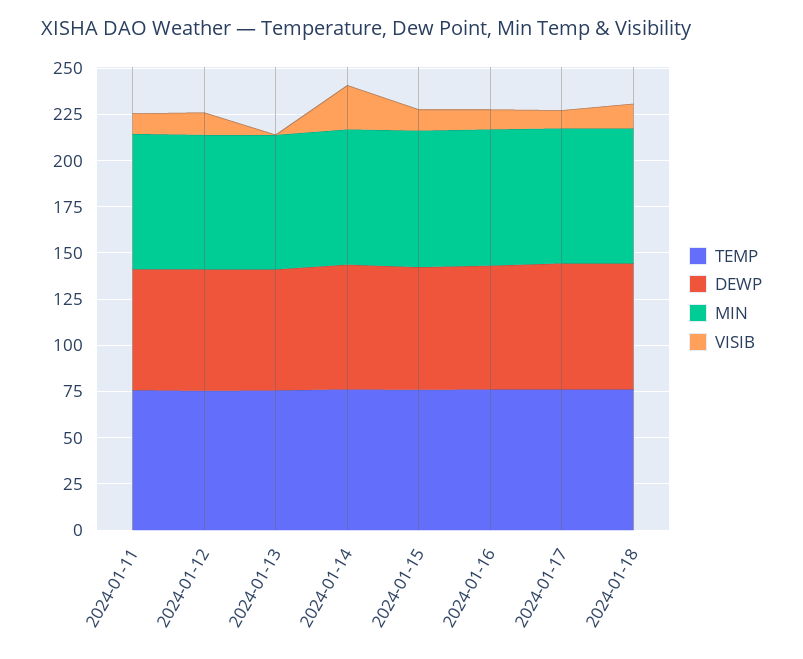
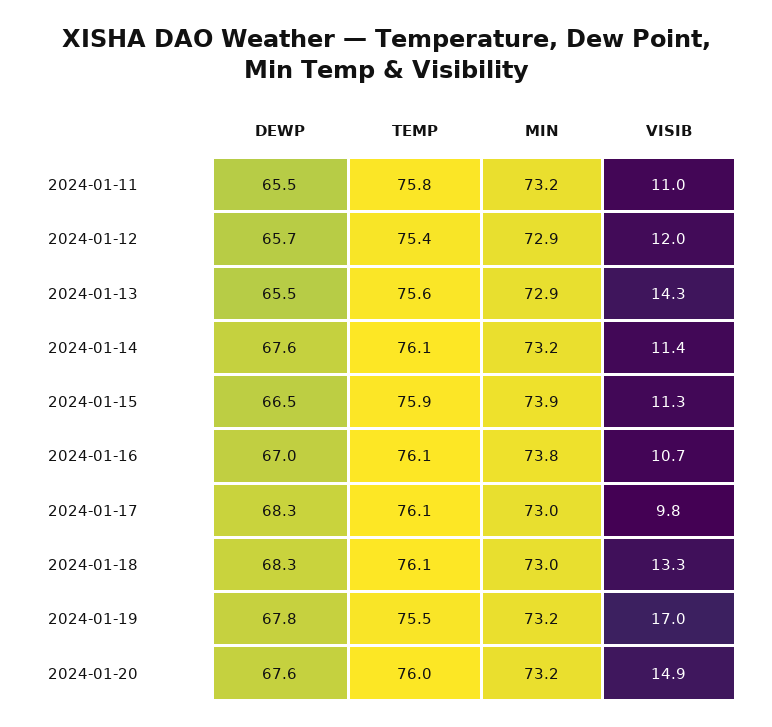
VISIB, 2024-01-13: 0 -> 14.3
VISIB, 2024-01-14: 25 -> 11.4
DEWP, 2024-01-19: none -> 67.8
TEMP, 2024-01-19: none -> 75.5
MIN, 2024-01-19: none -> 73.2
VISIB, 2024-01-19: none -> 17
DEWP, 2024-01-20: none -> 67.6
TEMP, 2024-01-20: none -> 76
MIN, 2024-01-20: none -> 73.2
VISIB, 2024-01-20: none -> 14.9

